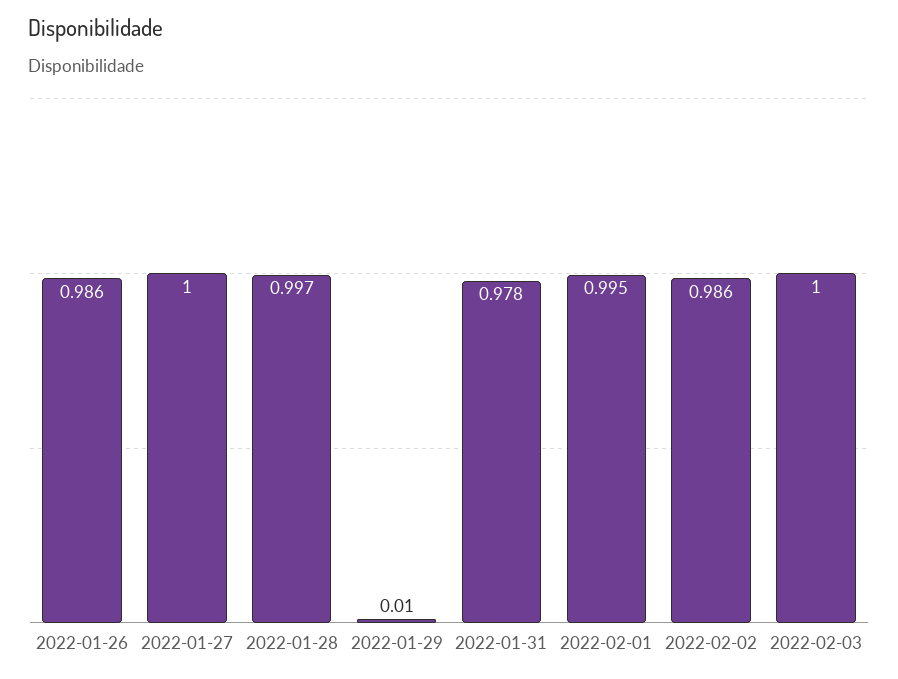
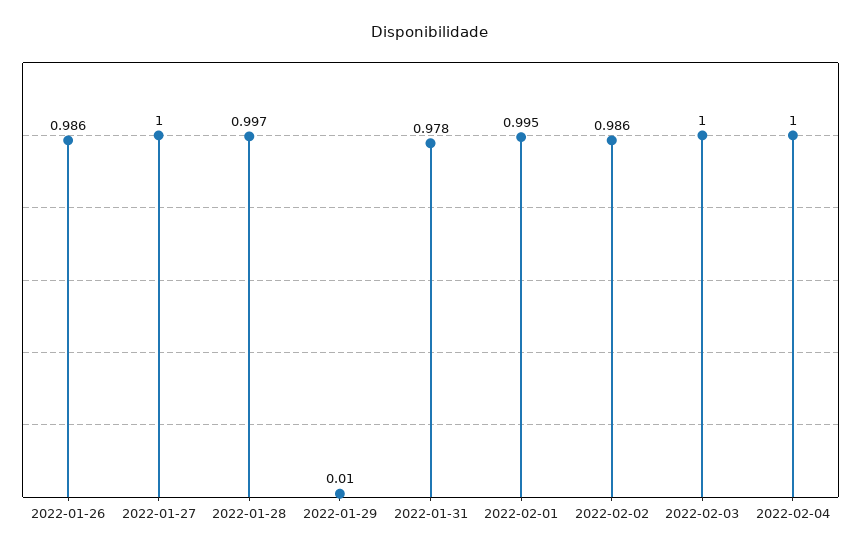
2022-02-04: none -> 1

